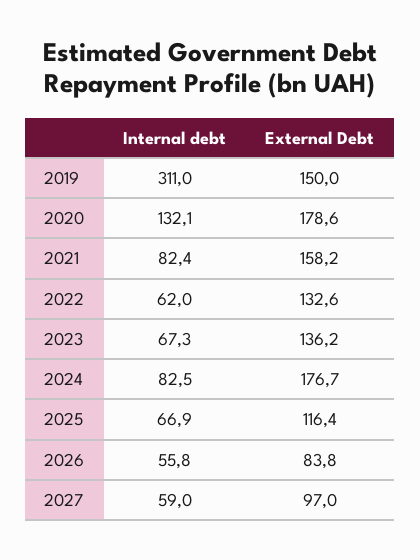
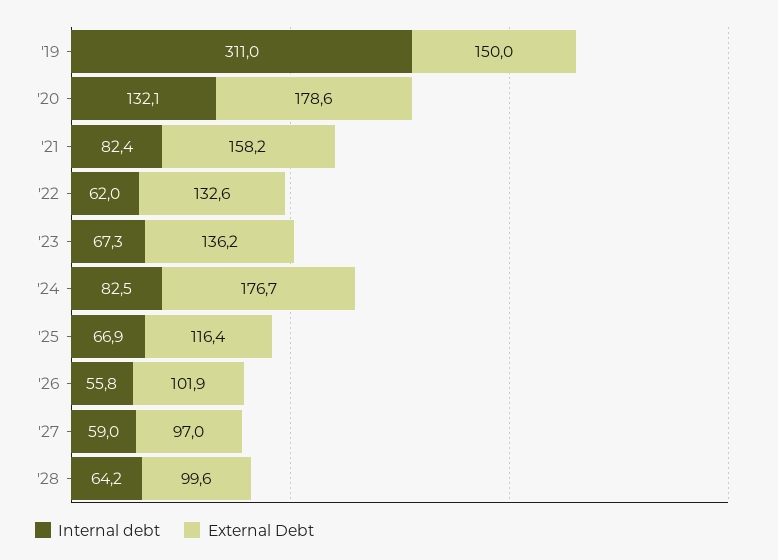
External Debt, 2026: 83.8 -> 101.9
Internal debt, '28: none -> 64.2
External Debt, '28: none -> 99.6

